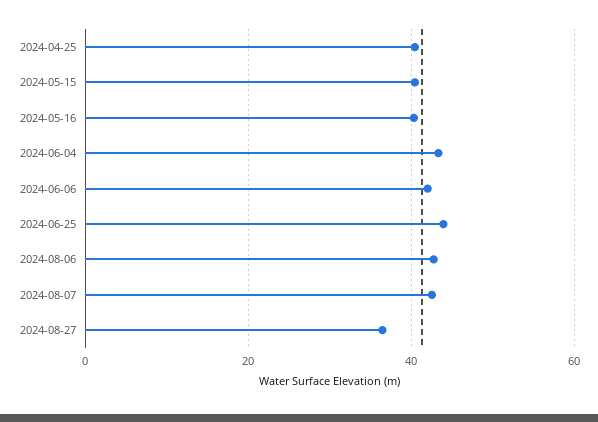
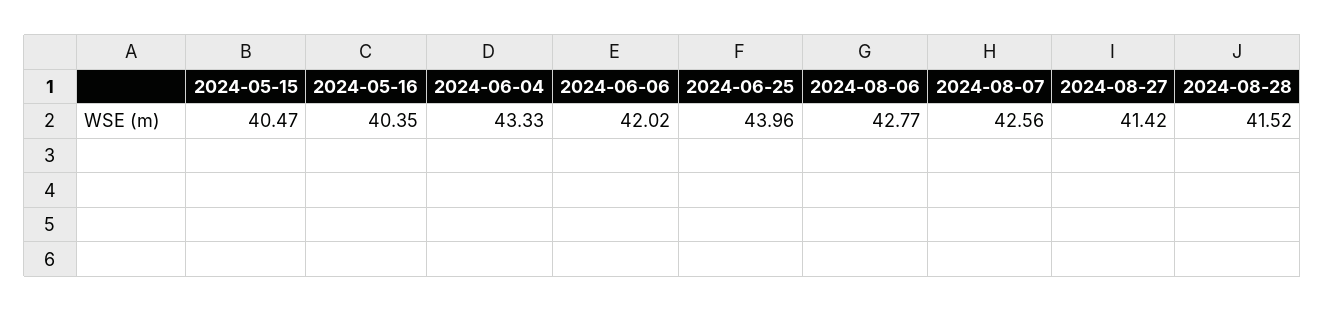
2024-04-25: 40 -> none
2024-08-27: 36 -> 41.42
2024-08-28: none -> 41.52

